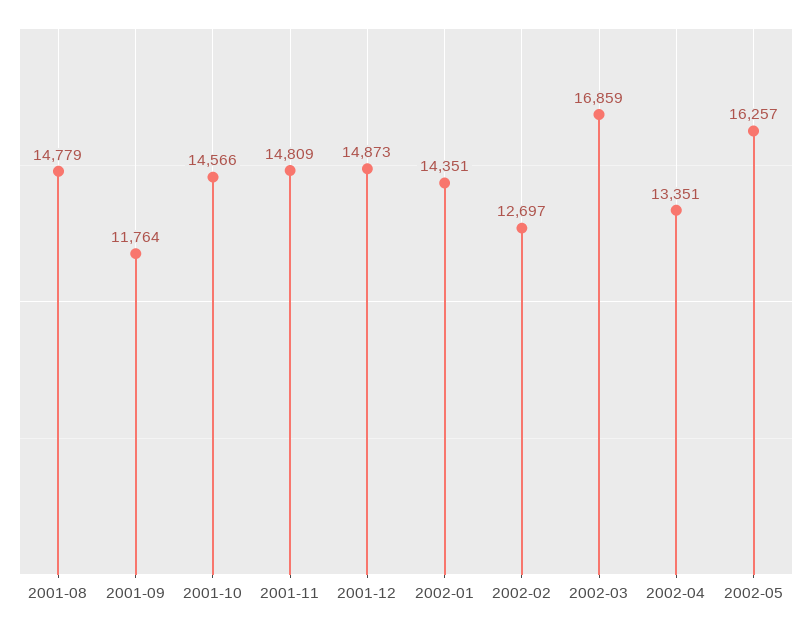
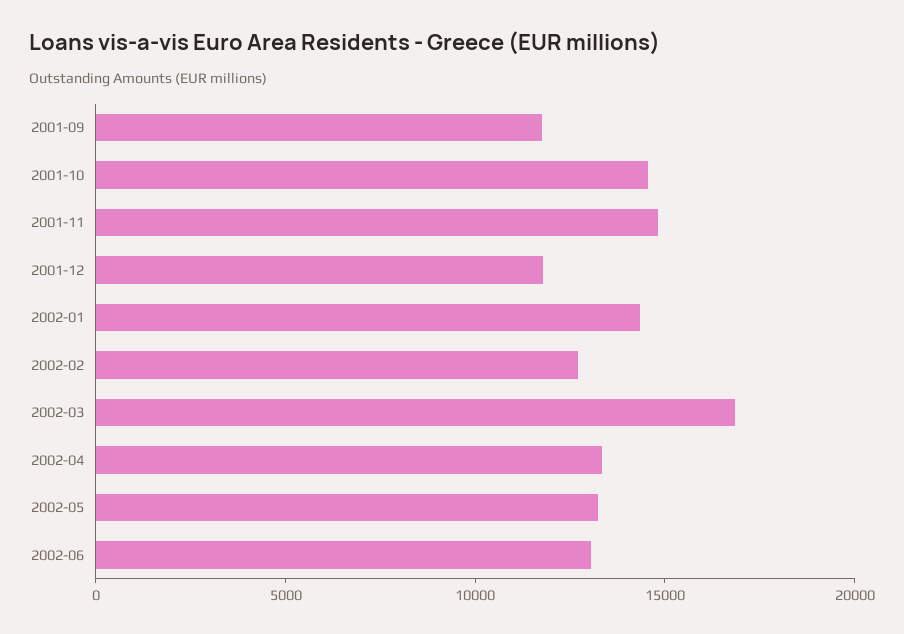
2001-08: 14779 -> none
2001-12: 14873 -> 12000
2002-05: 16257 -> 13000
2002-06: none -> 13000

